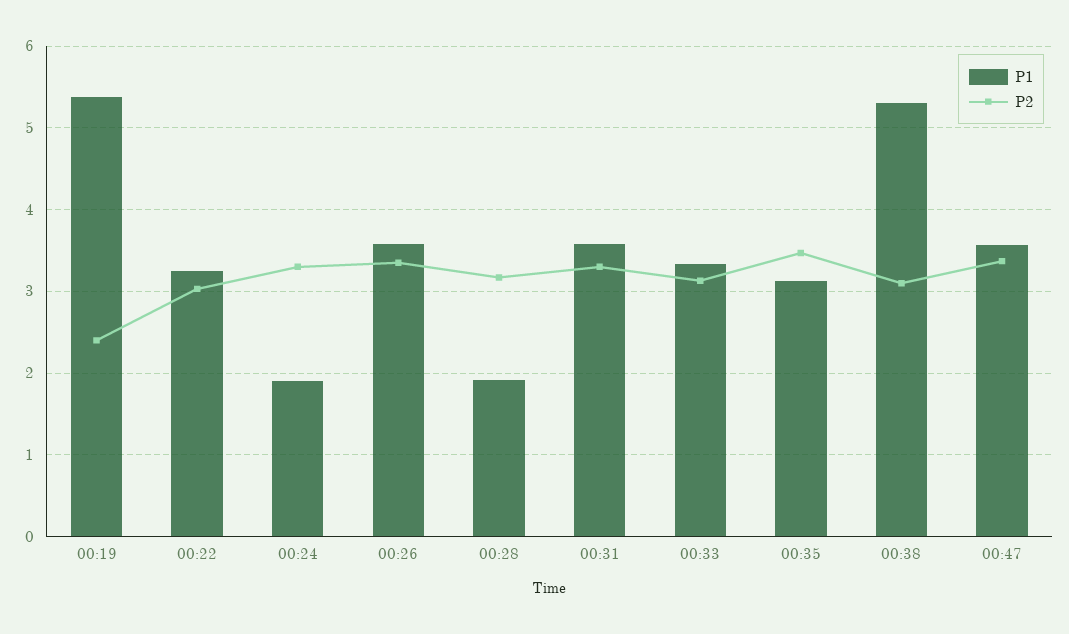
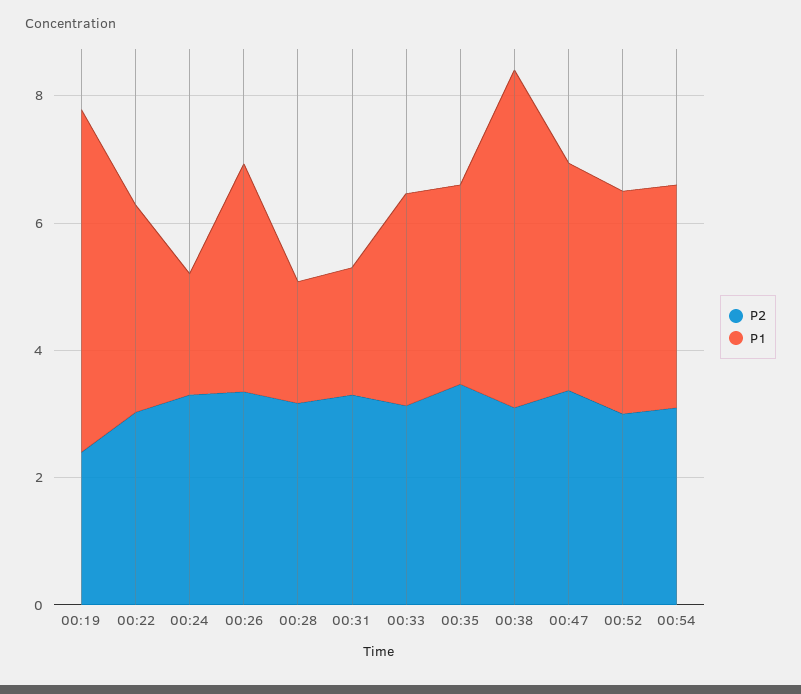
P1, 00:31: 3.6 -> 2
P2, 00:52: none -> 3
P1, 00:52: none -> 3.5
P2, 00:54: none -> 3
P1, 00:54: none -> 3.5

